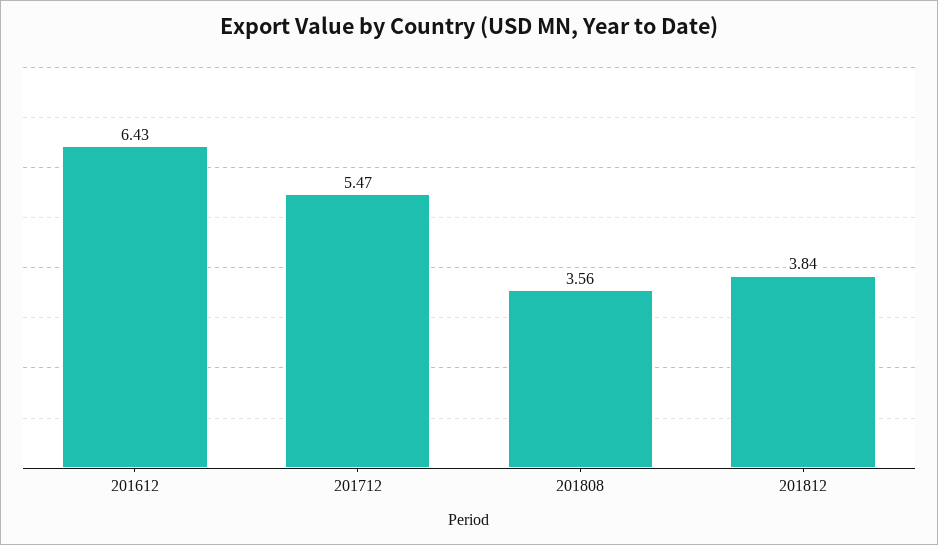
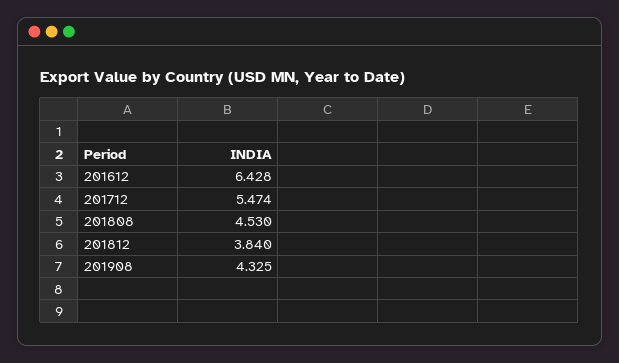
201808: 3.56 -> 4.53
201908: none -> 4.325

